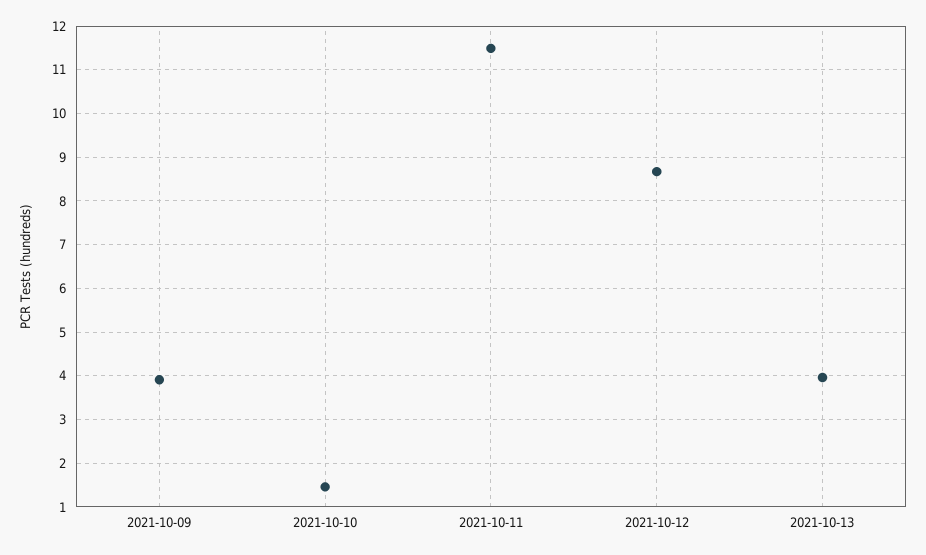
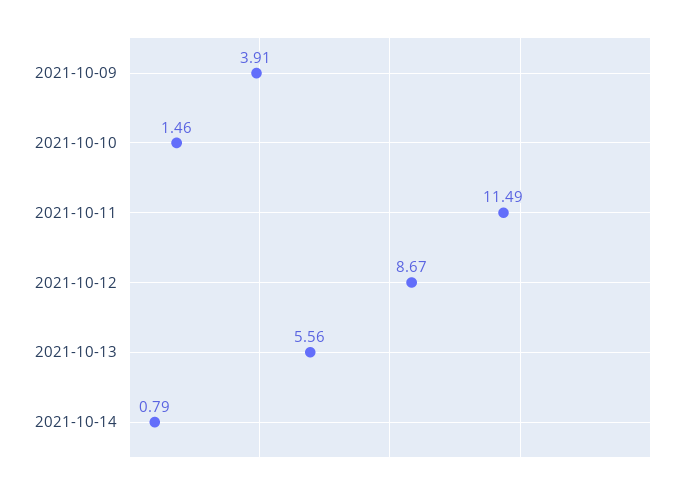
2021-10-13: 4 -> 5.56
2021-10-14: none -> 0.79

